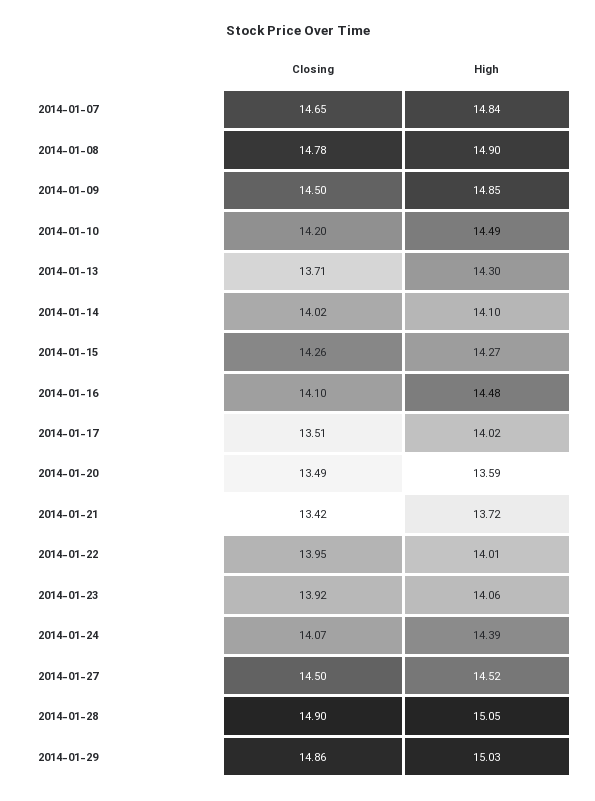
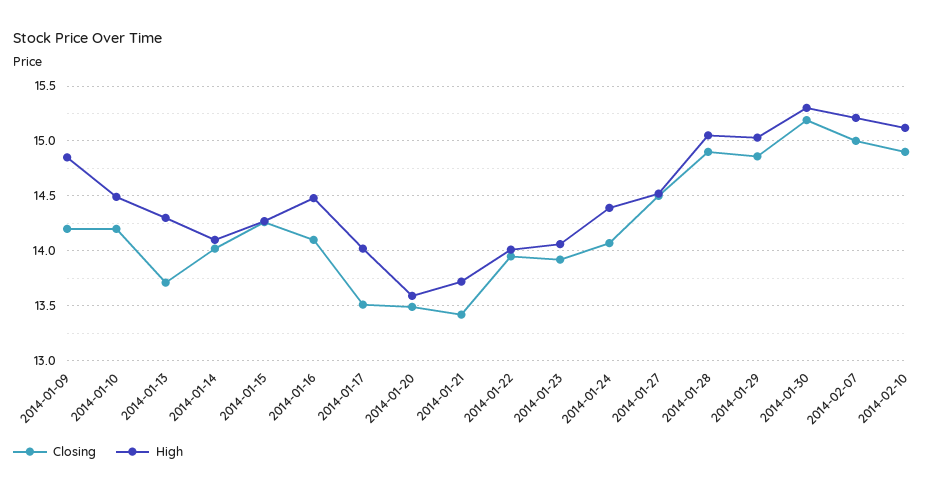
Closing, 2014-01-07: 14.65 -> none
High, 2014-01-07: 14.84 -> none
Closing, 2014-01-08: 14.78 -> none
High, 2014-01-08: 14.9 -> none
Closing, 2014-01-09: 14.5 -> 14.2
Closing, 2014-01-30: none -> 15.2
High, 2014-01-30: none -> 15.3
Closing, 2014-02-07: none -> 15
High, 2014-02-07: none -> 15.2
Closing, 2014-02-10: none -> 14.9
High, 2014-02-10: none -> 15.1

